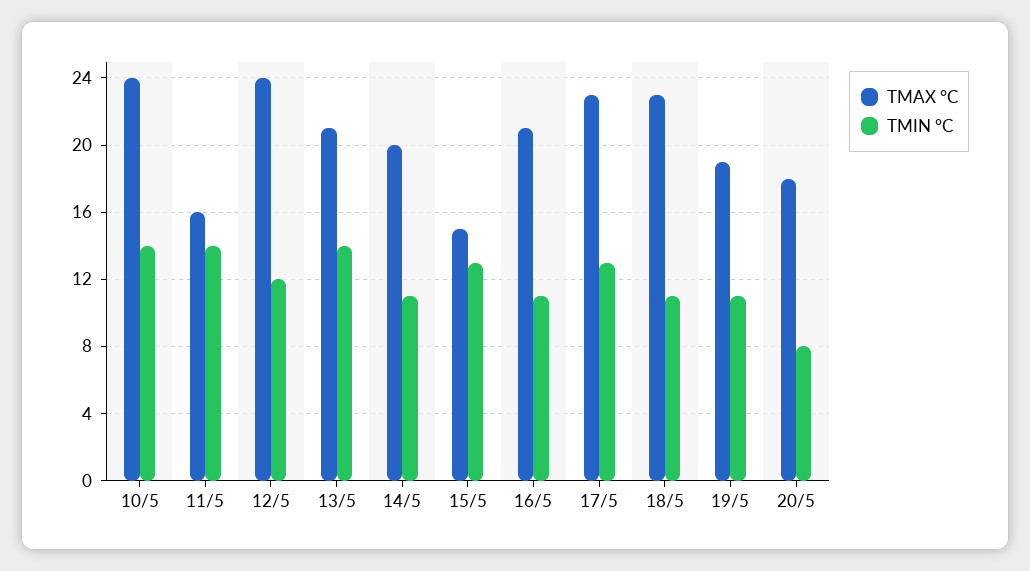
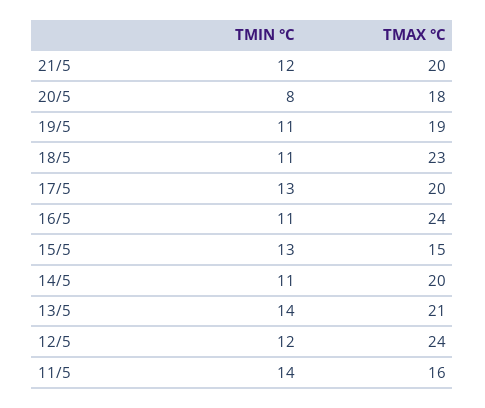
TMAX °C, 10/5: 24 -> none
TMIN °C, 10/5: 14 -> none
TMAX °C, 16/5: 21 -> 24
TMAX °C, 17/5: 23 -> 20
TMIN °C, 21/5: none -> 12
TMAX °C, 21/5: none -> 20

